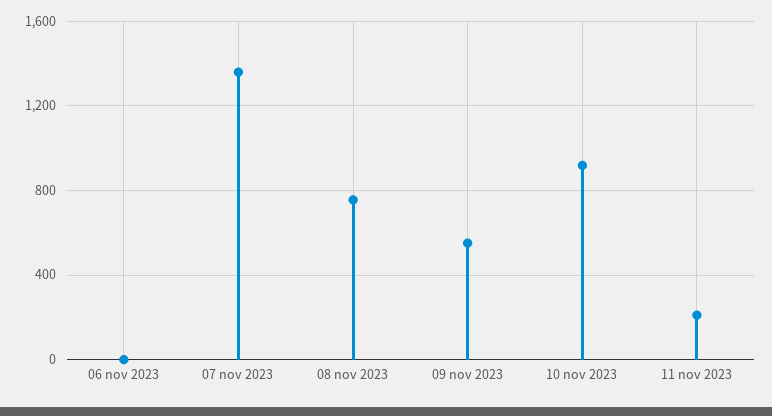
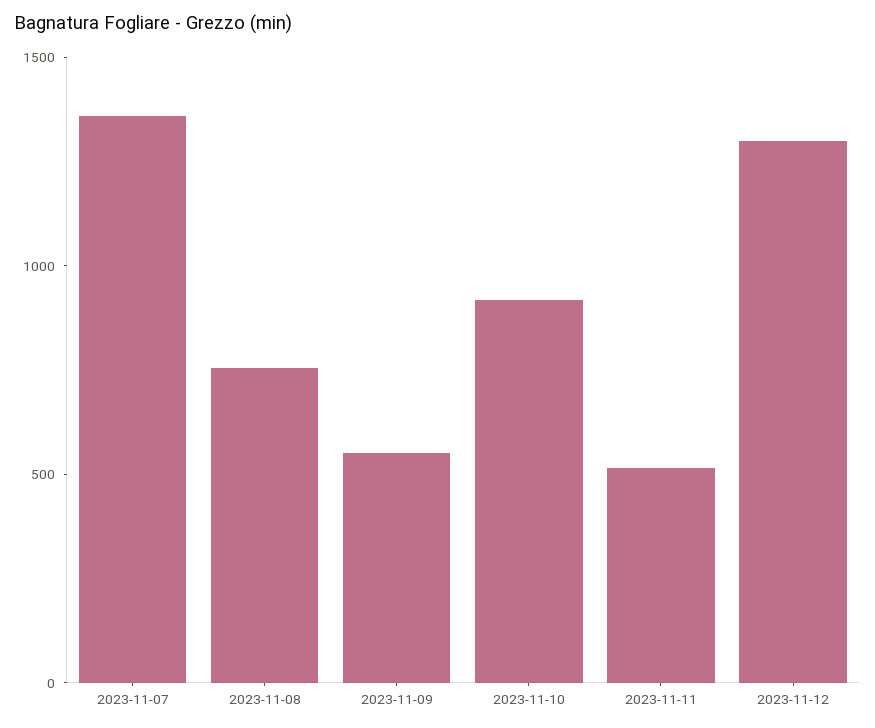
06 nov 2023: 0 -> none
11 nov 2023: 200 -> 500
2023-11-12: none -> 1300

